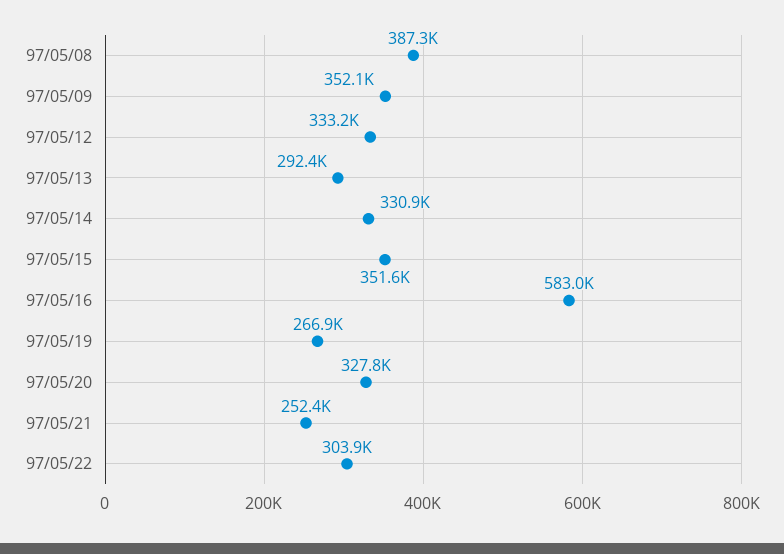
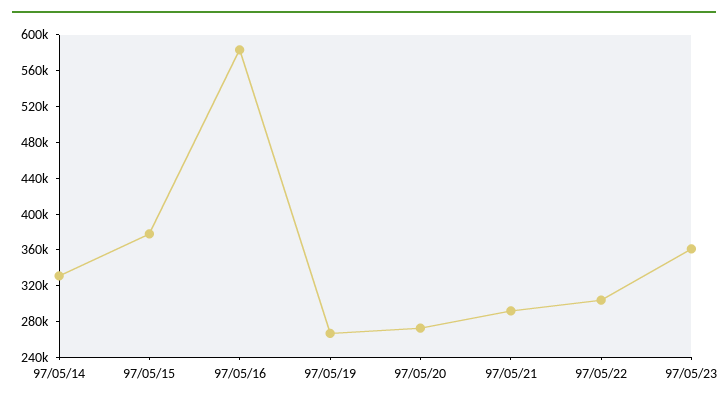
97/05/08: 387300 -> none
97/05/09: 352100 -> none
97/05/12: 333200 -> none
97/05/13: 292400 -> none
97/05/15: 351600 -> 380000
97/05/20: 327800 -> 270000
97/05/21: 252400 -> 290000
97/05/23: none -> 360000

